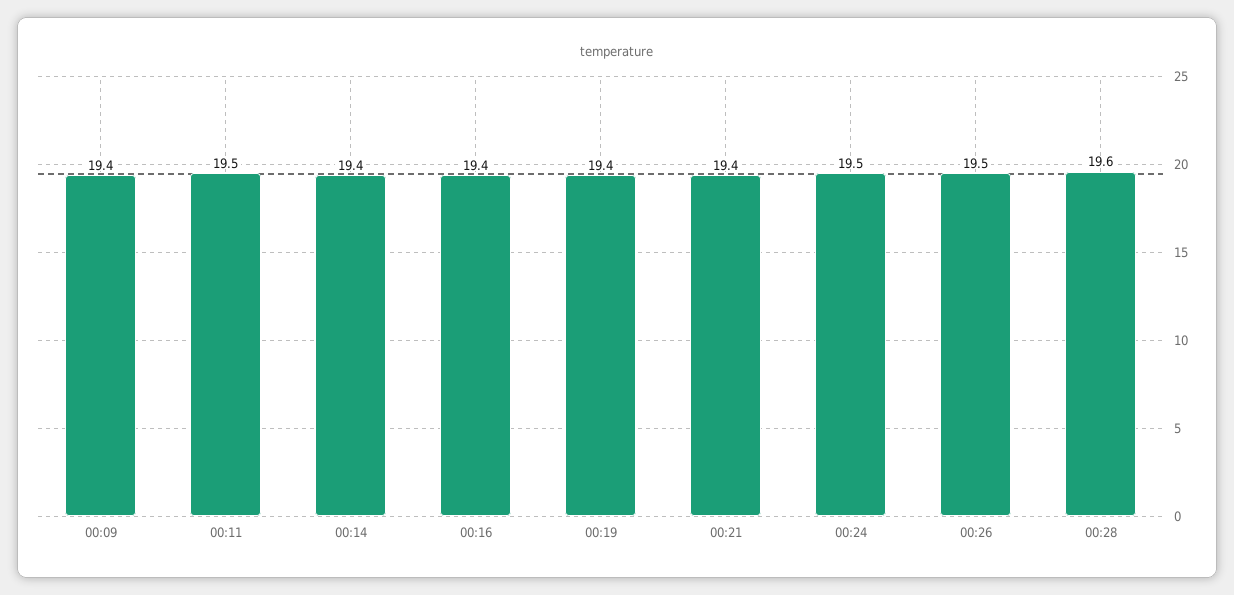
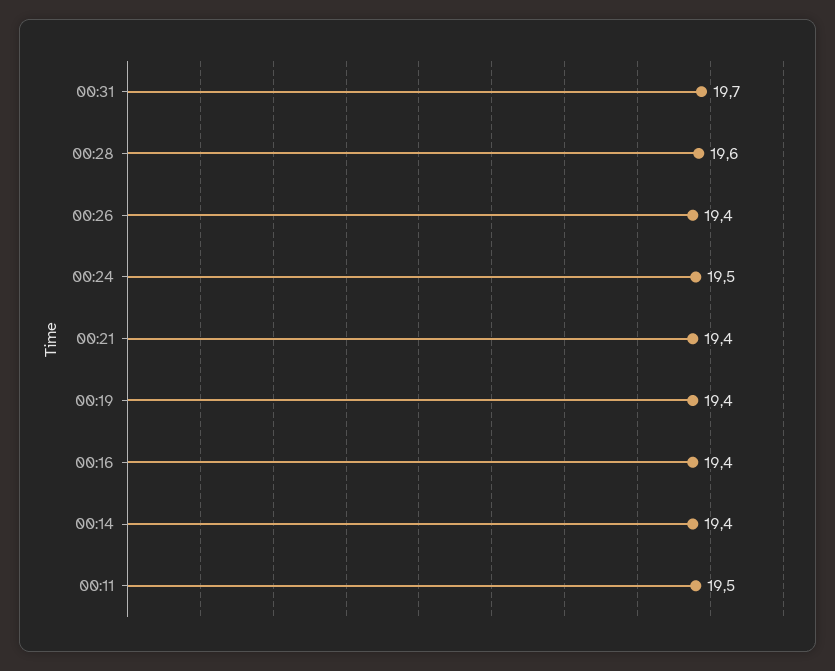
00:09: 19.4 -> none
00:26: 19.5 -> 19.4
00:31: none -> 19.7

